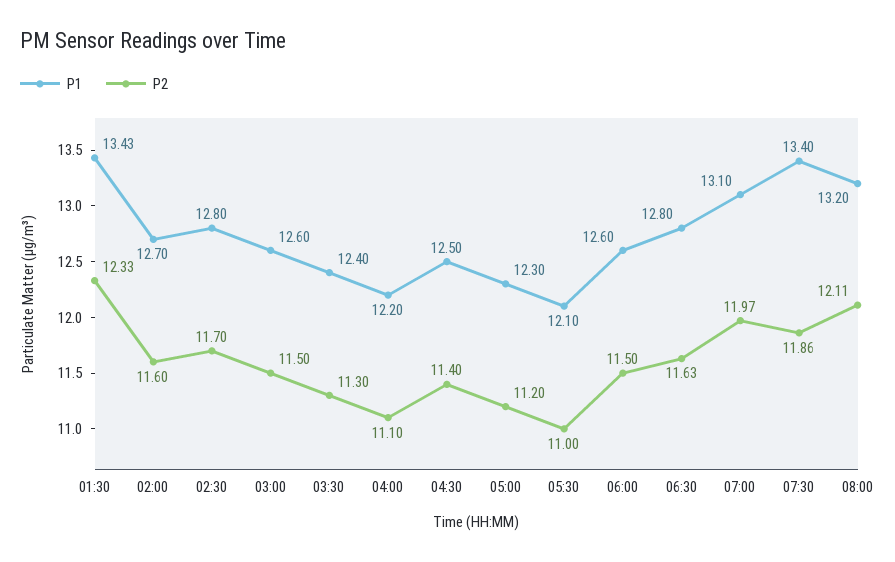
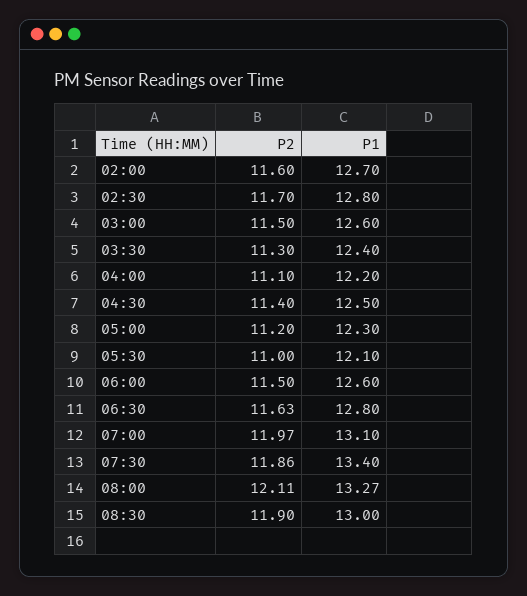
P1, 01:30: 13.43 -> none
P2, 01:30: 12.33 -> none
P1, 08:00: 13.2 -> 13.27
P2, 08:30: none -> 11.9
P1, 08:30: none -> 13

